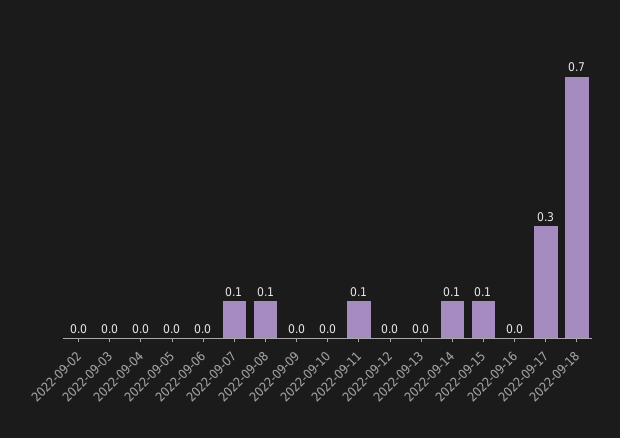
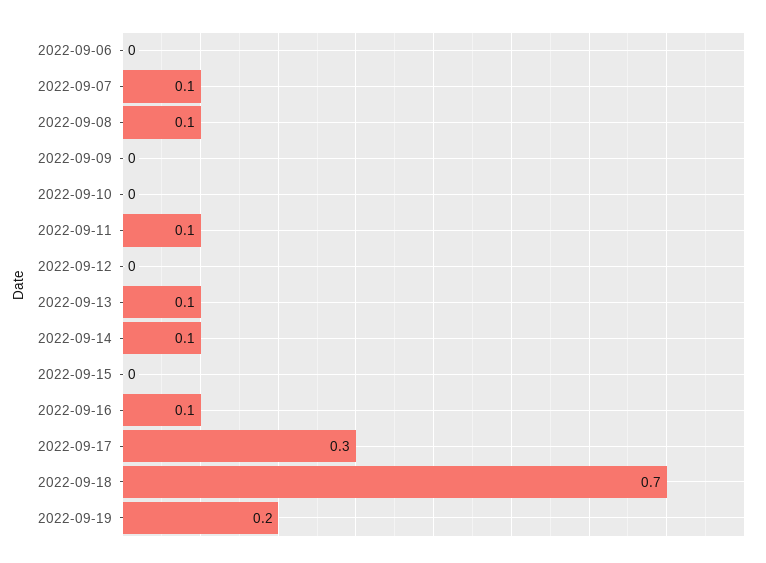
2022-09-02: 0 -> none
2022-09-03: 0 -> none
2022-09-04: 0 -> none
2022-09-05: 0 -> none
2022-09-13: 0 -> 0.1
2022-09-15: 0.1 -> 0
2022-09-16: 0 -> 0.1
2022-09-19: none -> 0.2

